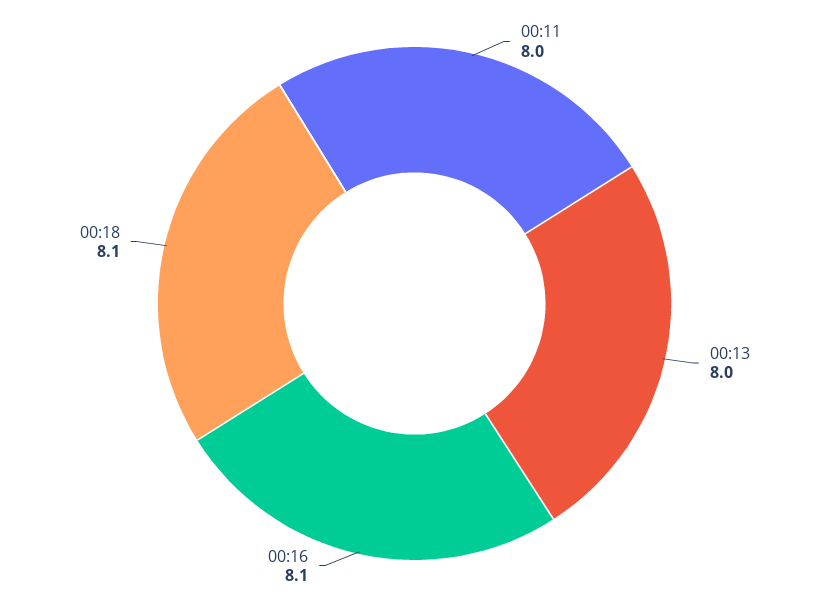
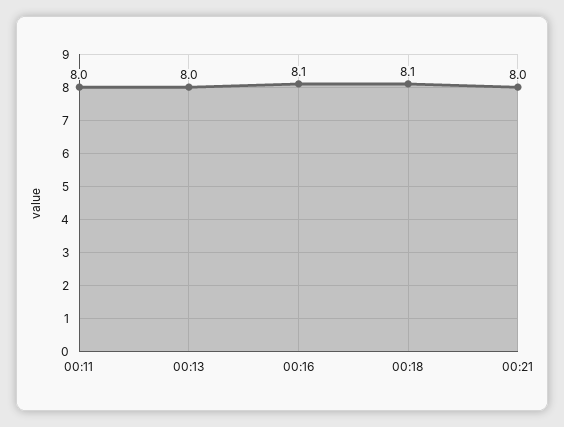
00:21: none -> 8

